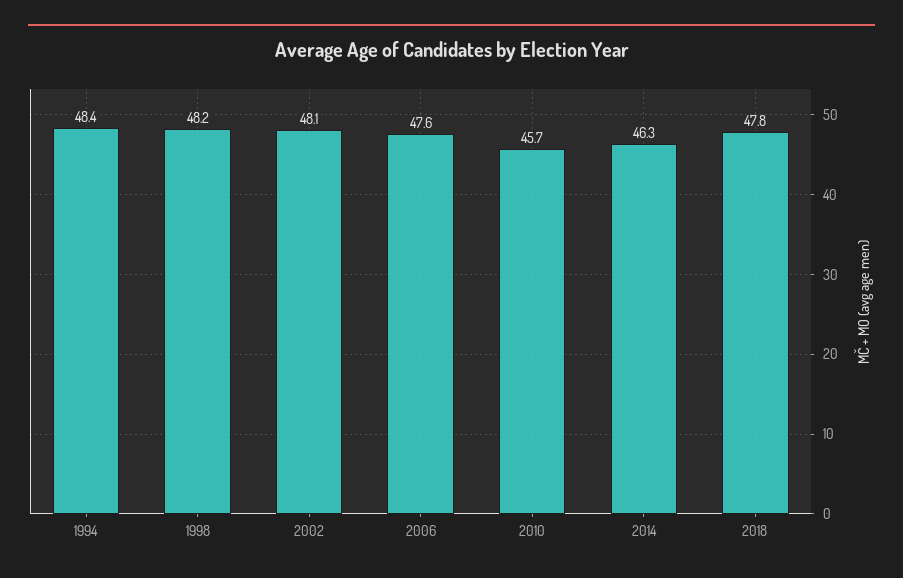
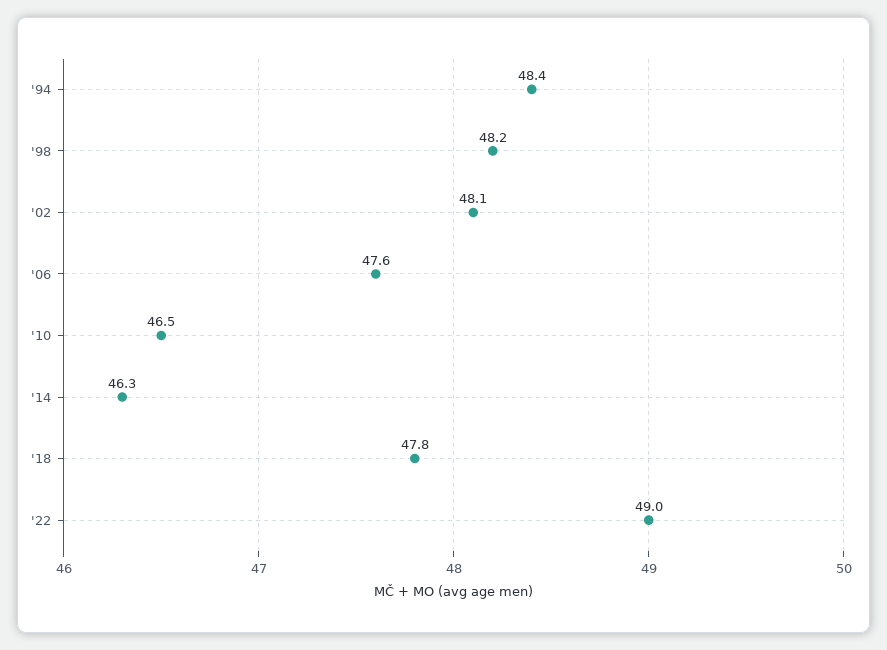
2010: 45.7 -> 46.5
'22: none -> 49

